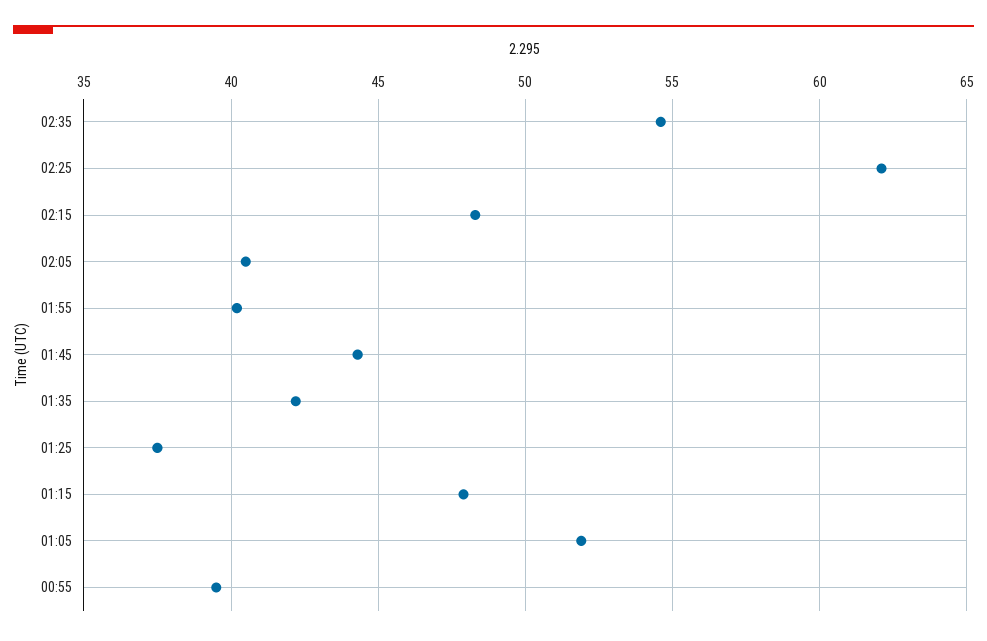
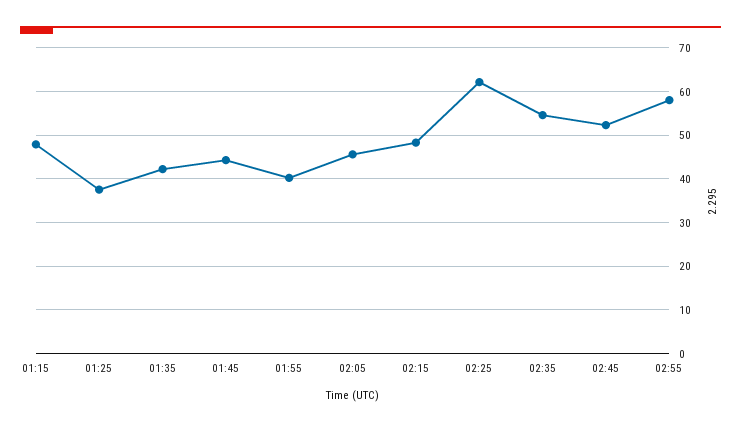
02:05: 40.5 -> 46
01:05: 52 -> none
00:55: 39.5 -> none
02:45: none -> 52
02:55: none -> 58

